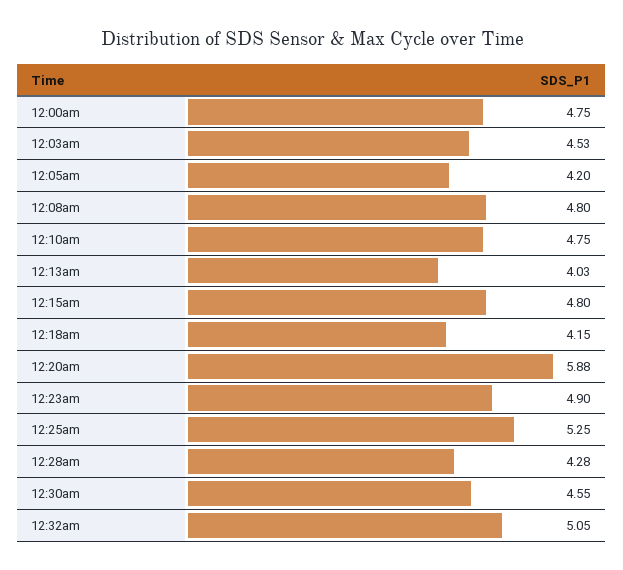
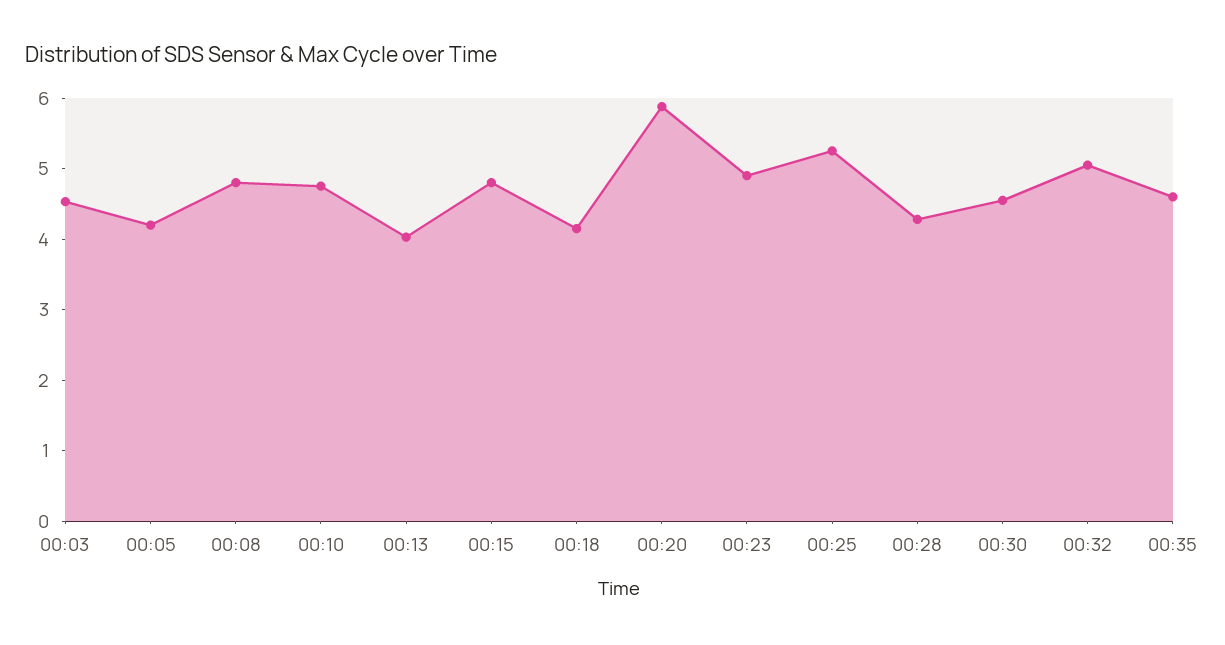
12:00am: 4.75 -> none
00:35: none -> 4.6

